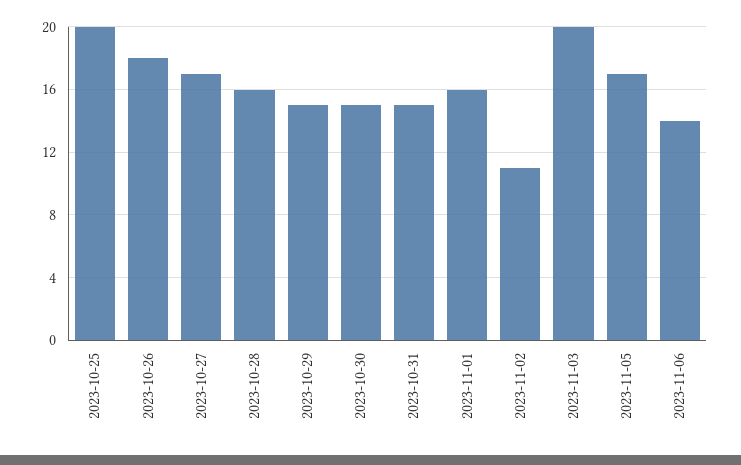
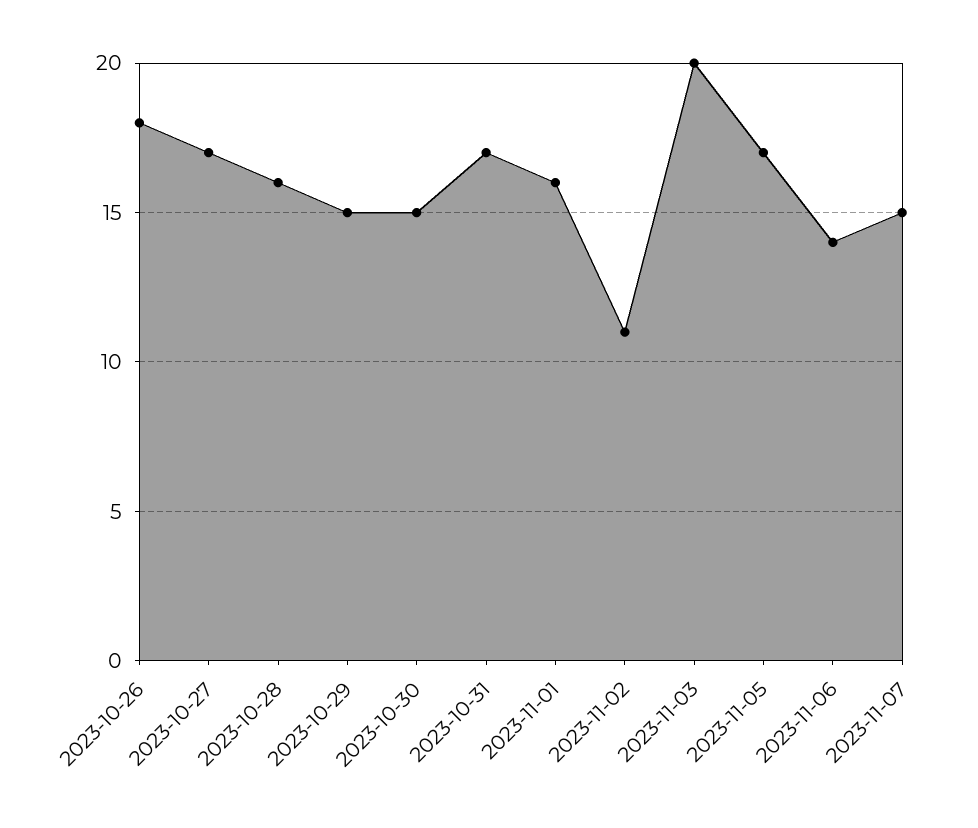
2023-10-25: 20 -> none
2023-10-31: 15 -> 17
2023-11-07: none -> 15

